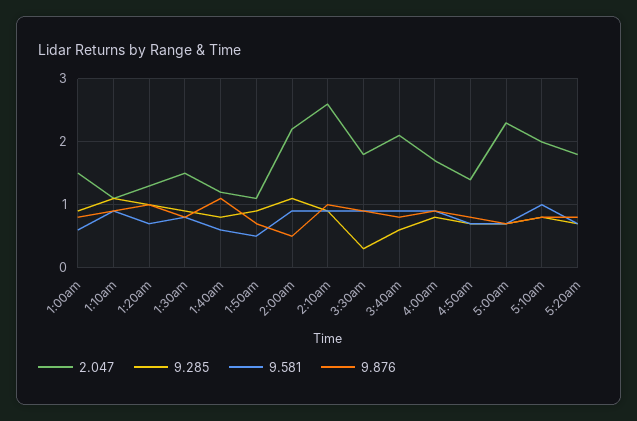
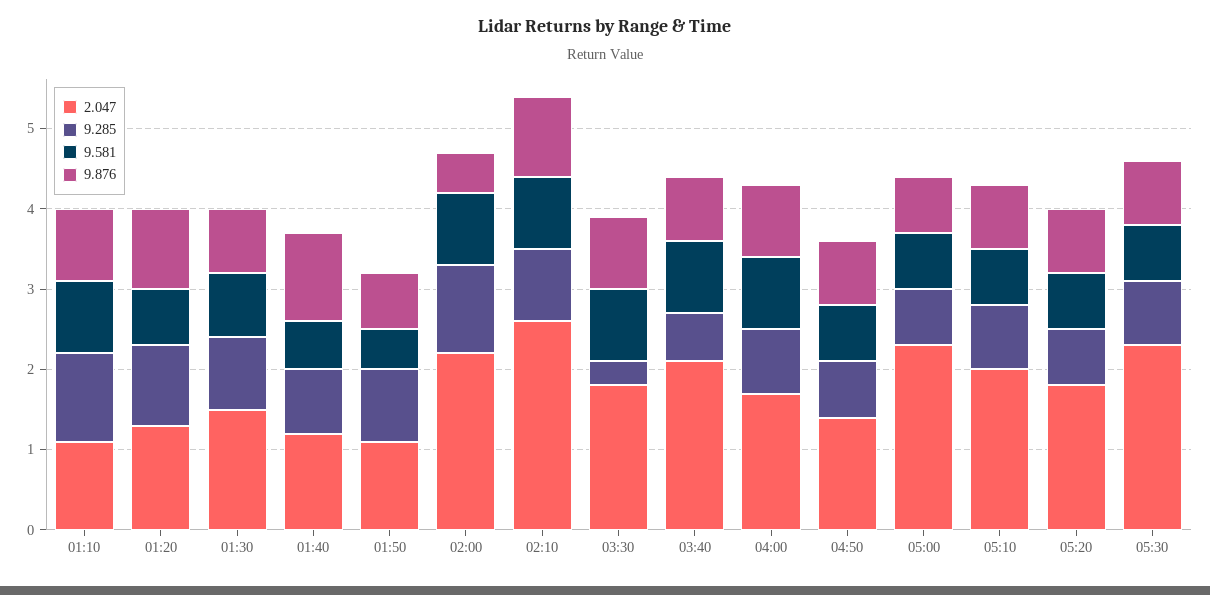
2.047, 1:00am: 1.5 -> none
9.285, 1:00am: 0.9 -> none
9.581, 1:00am: 0.6 -> none
9.876, 1:00am: 0.8 -> none
9.581, 5:10am: 1 -> 0.7
2.047, 05:30: none -> 2.3
9.285, 05:30: none -> 0.8
9.581, 05:30: none -> 0.7
9.876, 05:30: none -> 0.8

